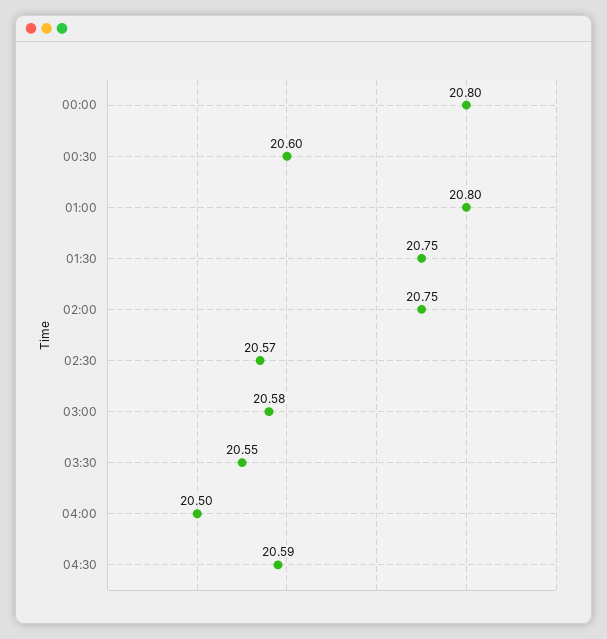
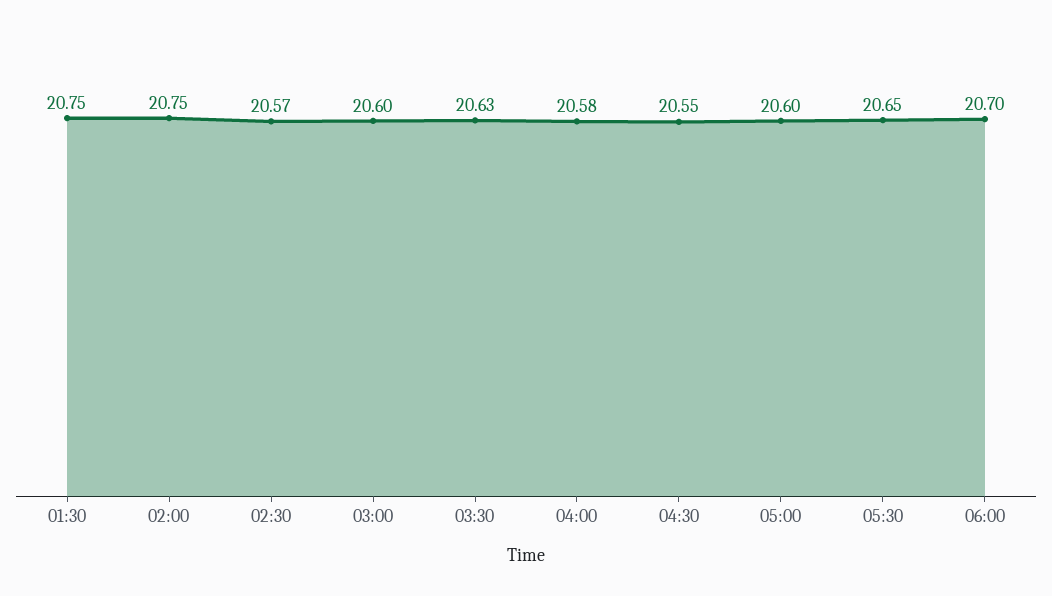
00:00: 20.8 -> none
00:30: 20.6 -> none
01:00: 20.8 -> none
03:00: 20.58 -> 20.6
03:30: 20.55 -> 20.63
04:00: 20.5 -> 20.58
04:30: 20.59 -> 20.55
05:00: none -> 20.6
05:30: none -> 20.65
06:00: none -> 20.7

